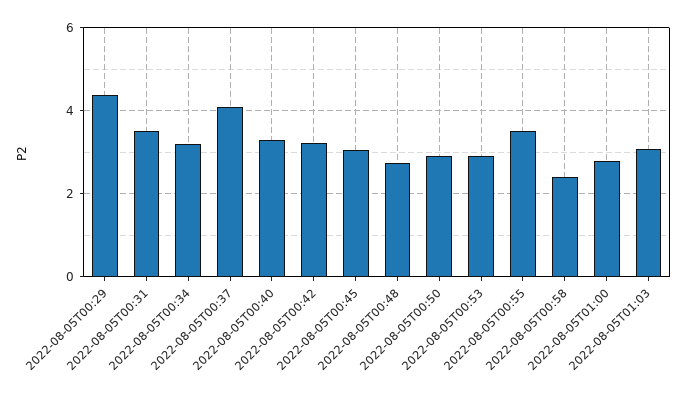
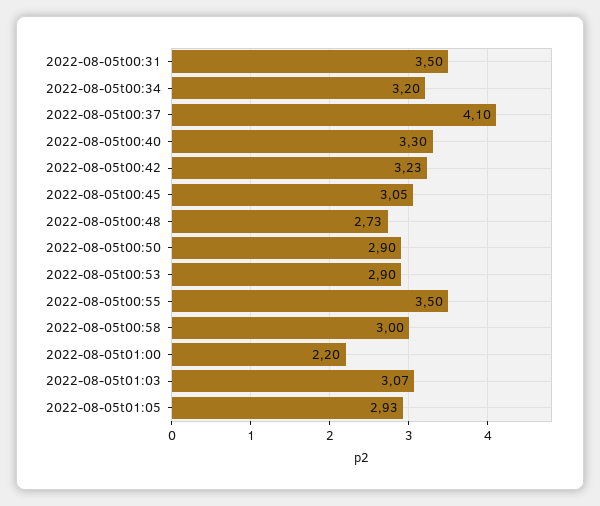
2022-08-05T00:29: 4.4 -> none
2022-08-05T00:58: 2.4 -> 3
2022-08-05T01:00: 2.8 -> 2.2
2022-08-05t01:05: none -> 2.93

